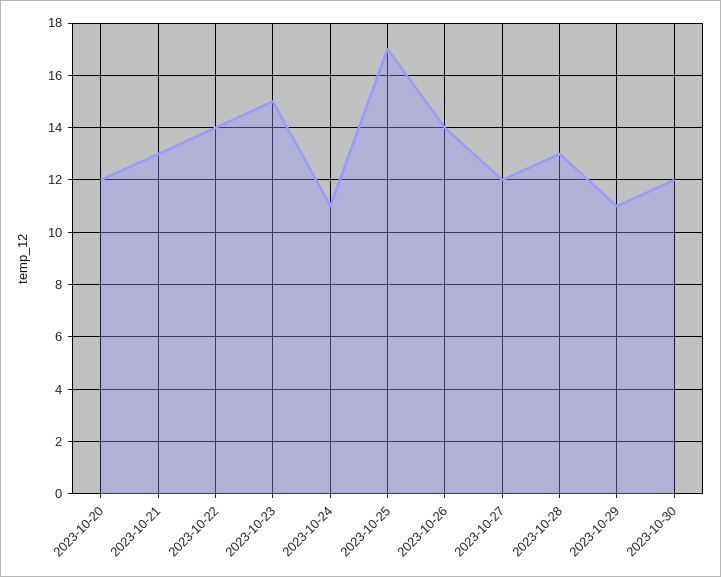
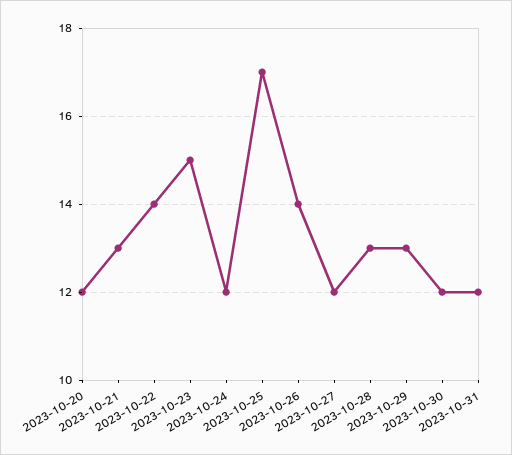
2023-10-24: 11 -> 12
2023-10-29: 11 -> 13
2023-10-31: none -> 12

